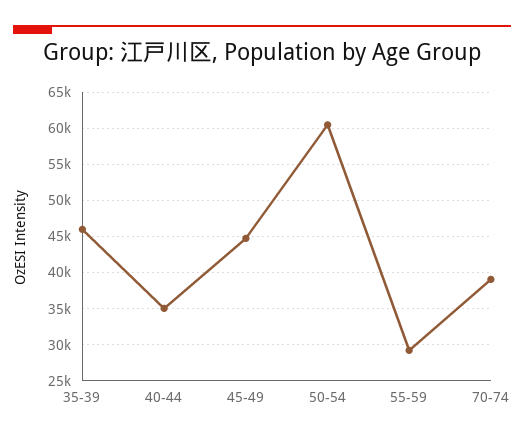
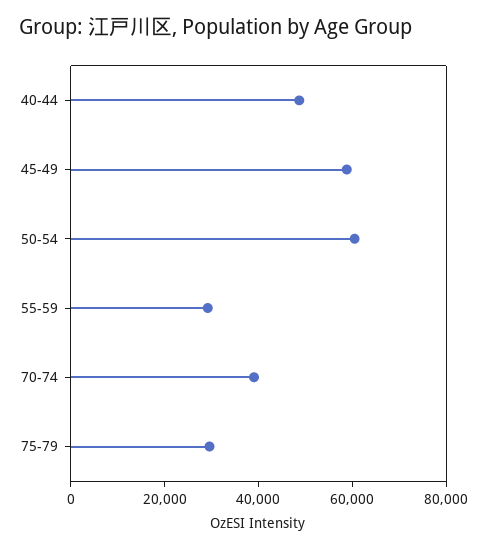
35-39: 46000 -> none
40-44: 35000 -> 50000
45-49: 45000 -> 60000
75-79: none -> 30000

